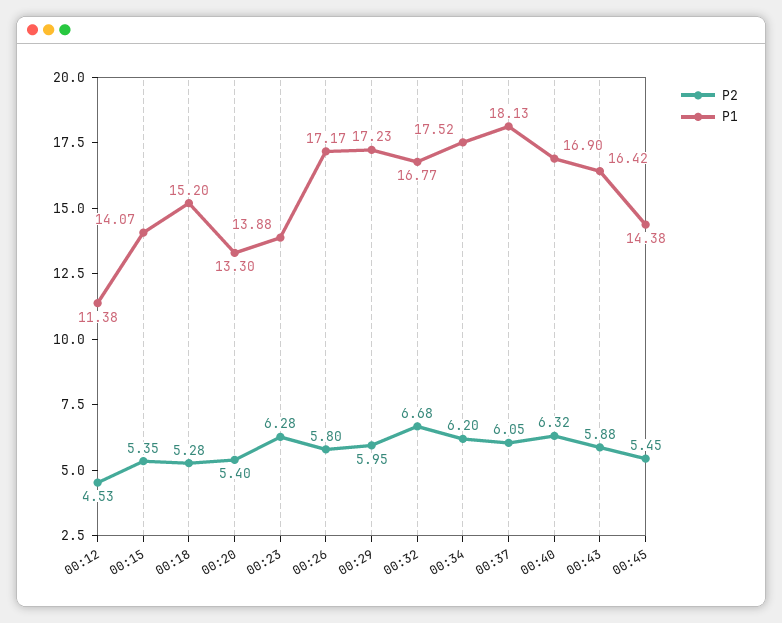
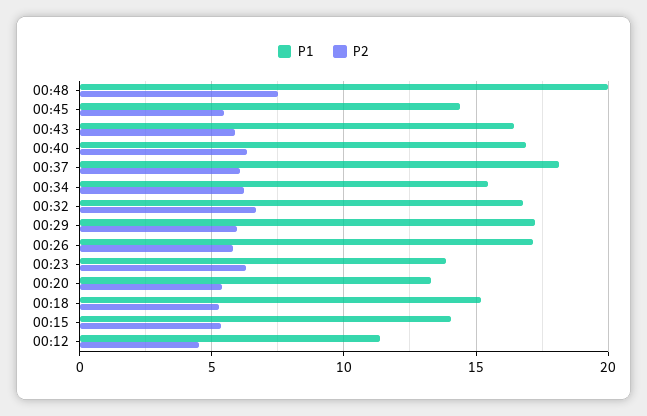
P1, 00:34: 17.52 -> 15.5
P1, 00:48: none -> 20
P2, 00:48: none -> 7.5

